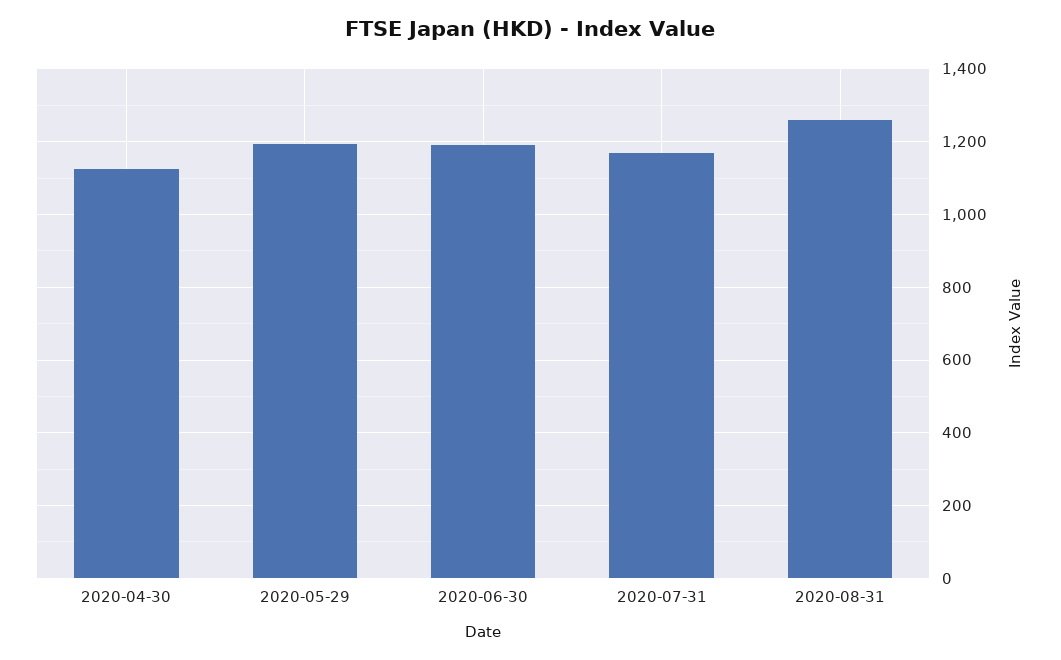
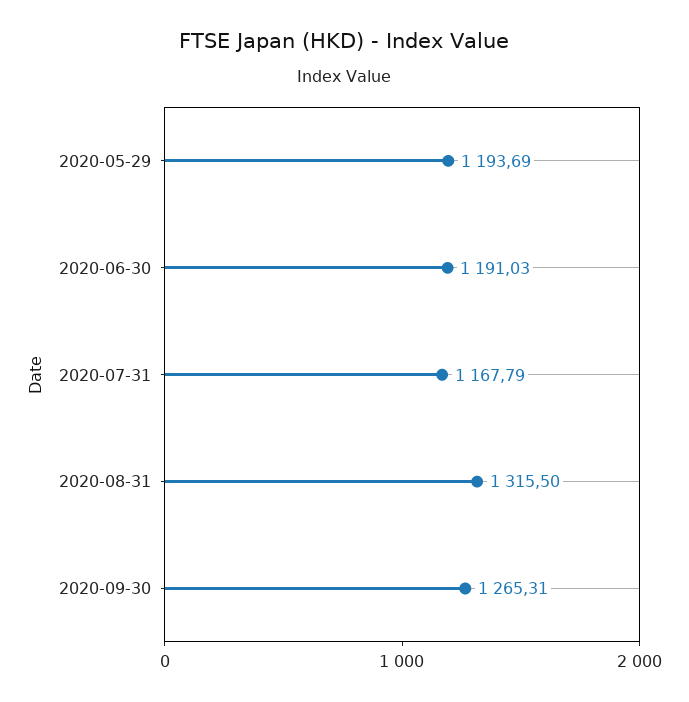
2020-04-30: 1120 -> none
2020-08-31: 1260 -> 1315.5
2020-09-30: none -> 1265.31

